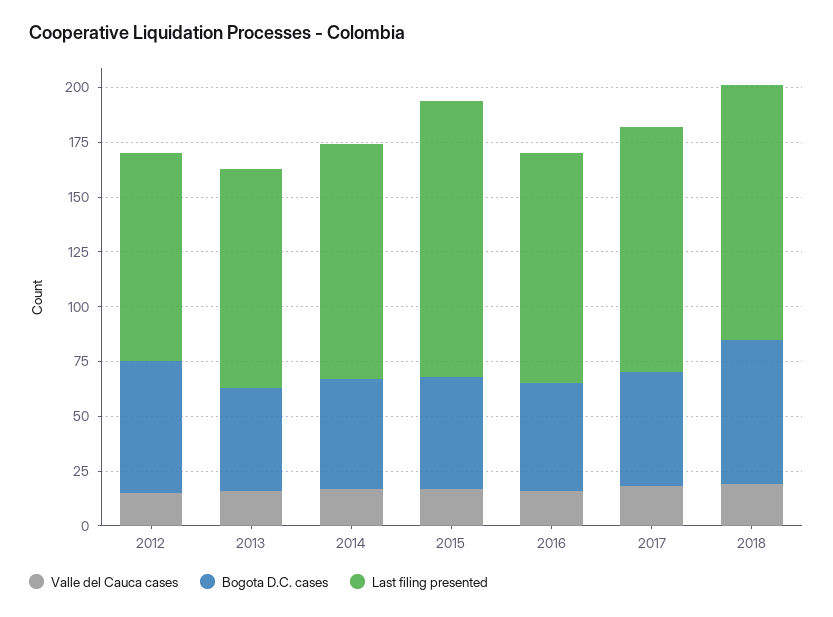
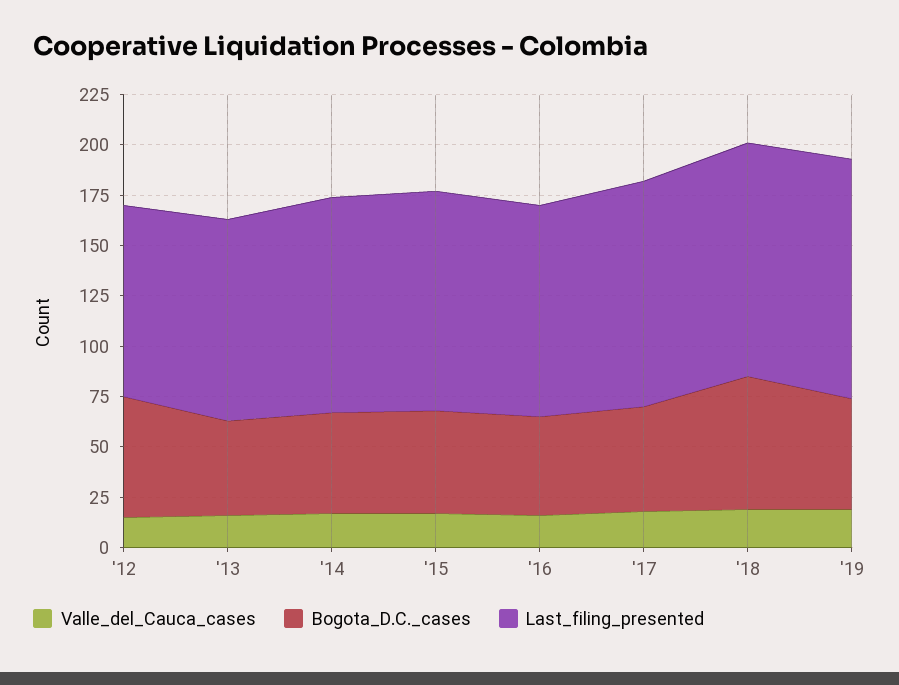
Last filing presented, 2015: 125 -> 110
Valle del Cauca cases, '19: none -> 20
Bogota D.C. cases, '19: none -> 55
Last filing presented, '19: none -> 120

